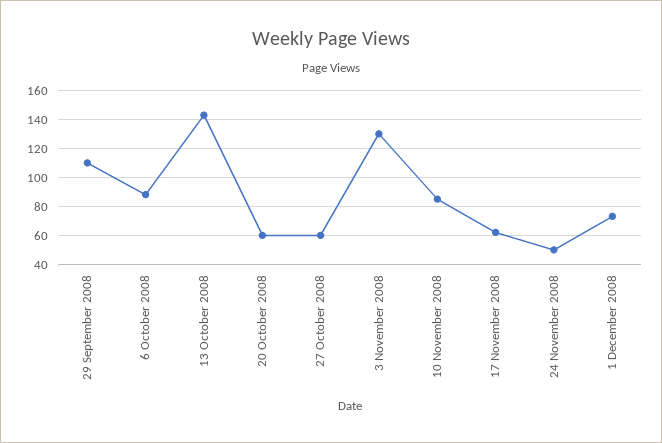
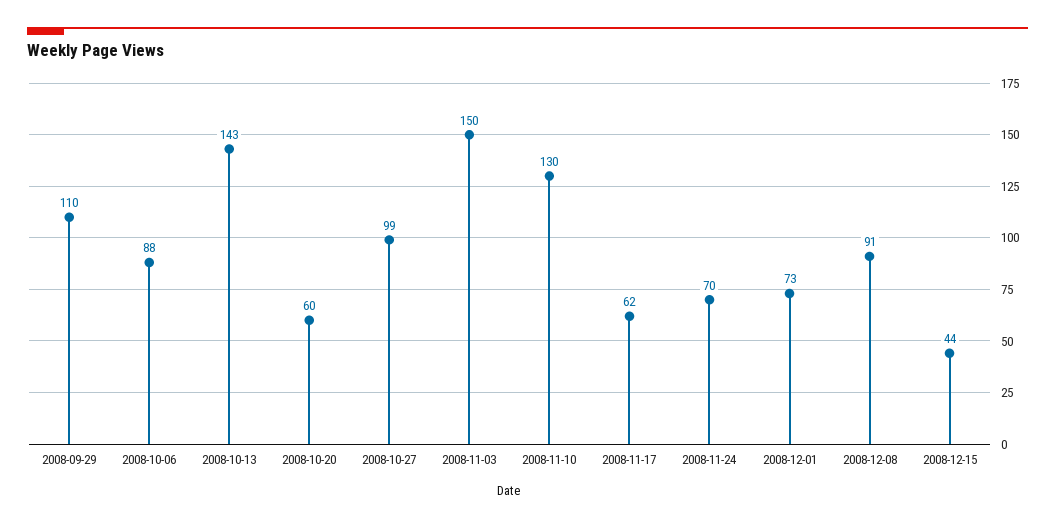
27 October 2008: 60 -> 99
3 November 2008: 130 -> 150
10 November 2008: 85 -> 130
24 November 2008: 50 -> 70
2008-12-08: none -> 91
2008-12-15: none -> 44

